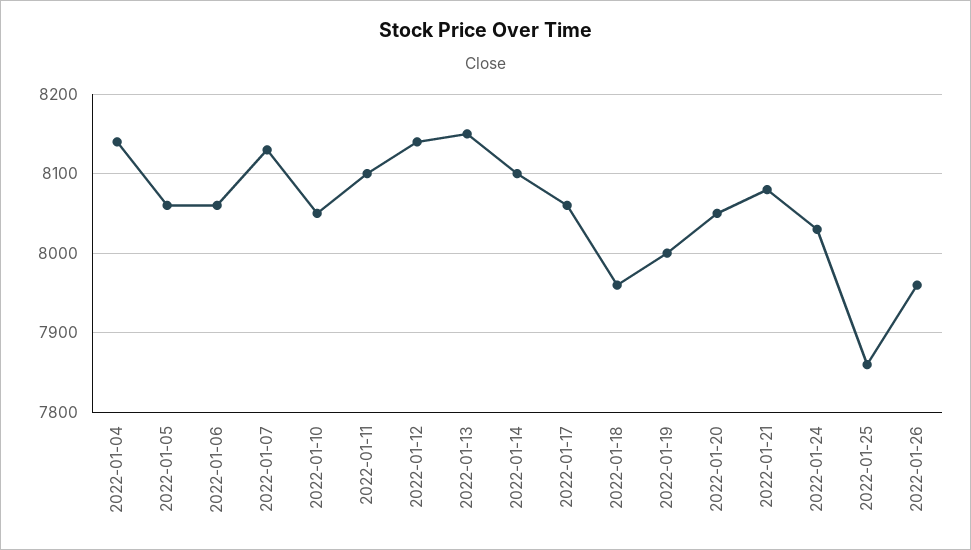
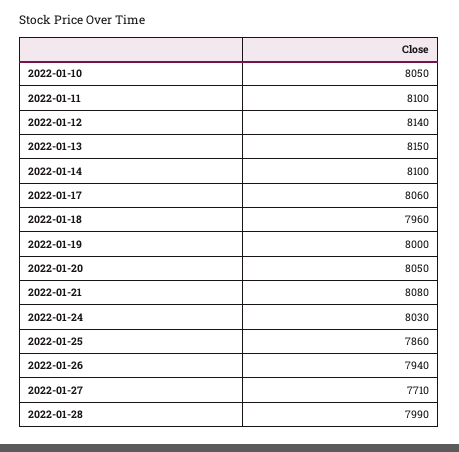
2022-01-04: 8140 -> none
2022-01-05: 8060 -> none
2022-01-06: 8060 -> none
2022-01-07: 8130 -> none
2022-01-26: 7960 -> 7940
2022-01-27: none -> 7710
2022-01-28: none -> 7990

